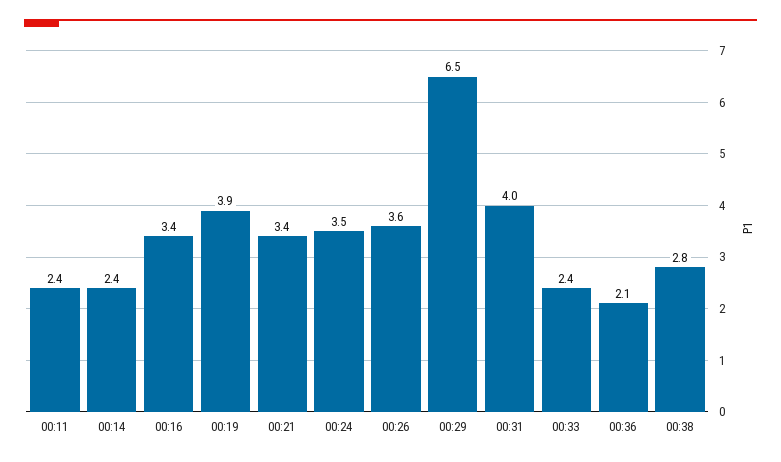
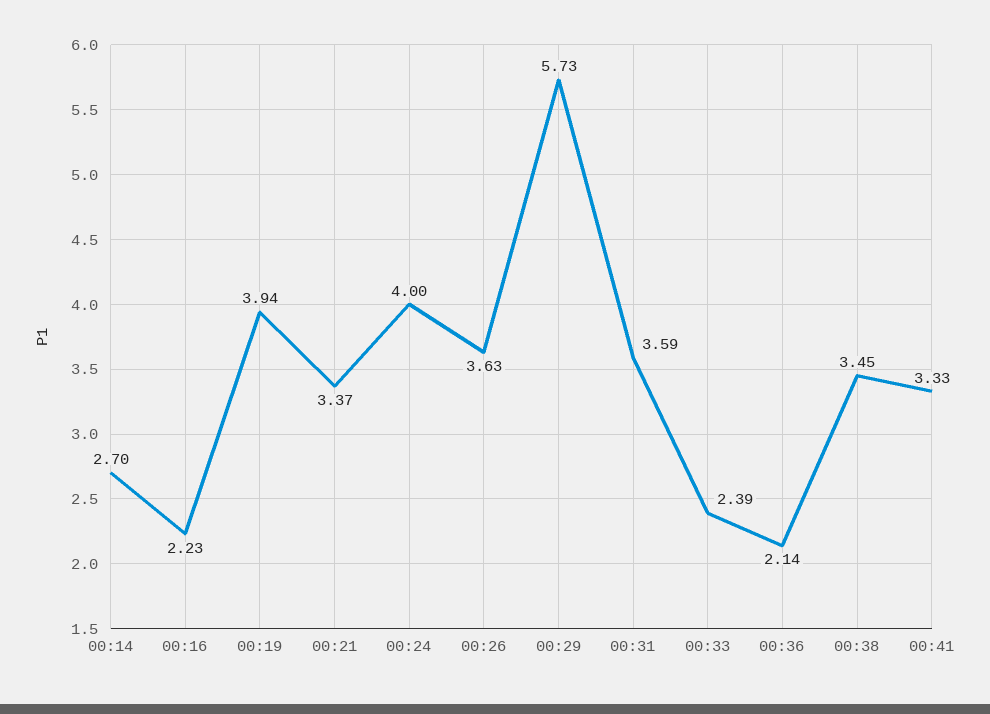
00:11: 2.4 -> none
00:14: 2.4 -> 2.7
00:16: 3.4 -> 2.23
00:24: 3.5 -> 4
00:29: 6.5 -> 5.73
00:31: 4 -> 3.59
00:38: 2.8 -> 3.45
00:41: none -> 3.33

